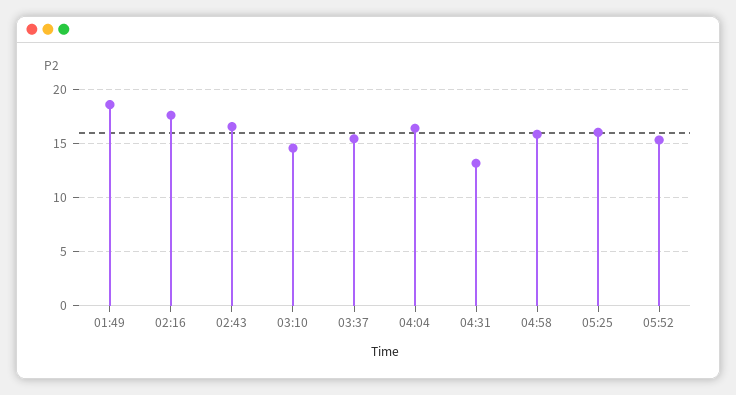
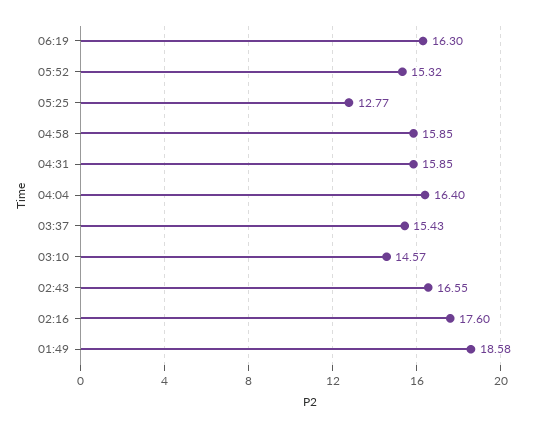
04:31: 13 -> 15.85
05:25: 16 -> 12.77
06:19: none -> 16.3

